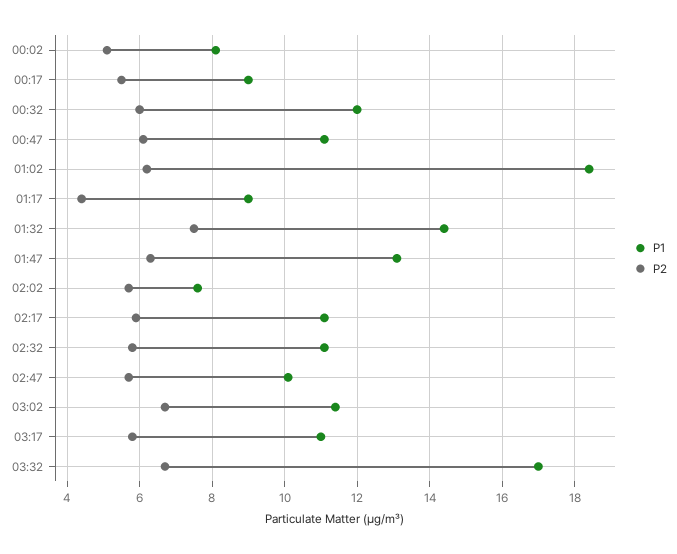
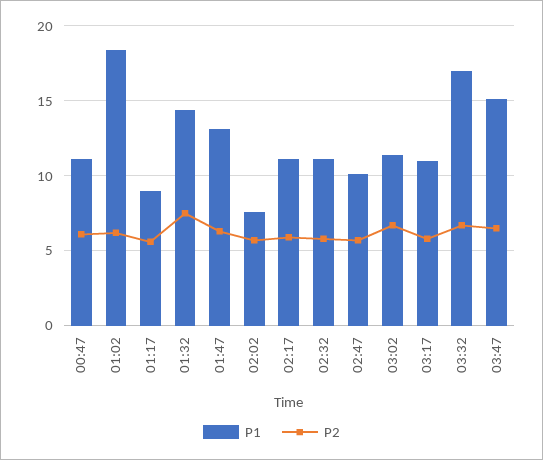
P1, 00:02: 8 -> none
P2, 00:02: 5 -> none
P1, 00:17: 9 -> none
P2, 00:17: 5.5 -> none
P1, 00:32: 12 -> none
P2, 00:32: 6 -> none
P2, 01:17: 4.5 -> 5.5
P1, 03:47: none -> 15
P2, 03:47: none -> 6.5

